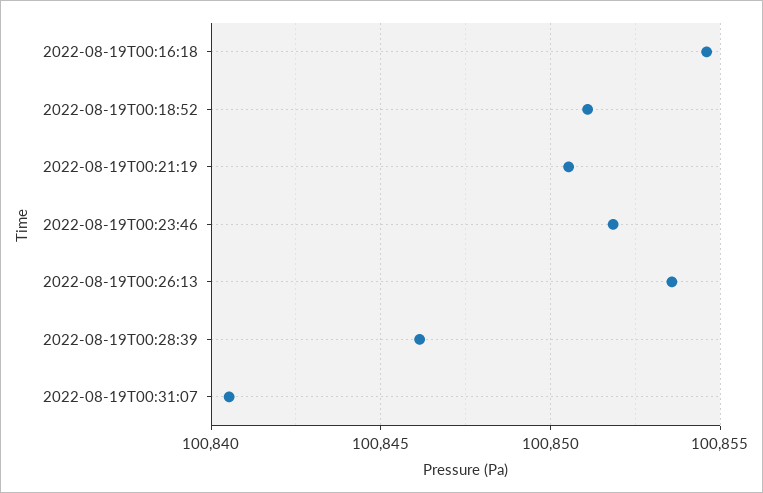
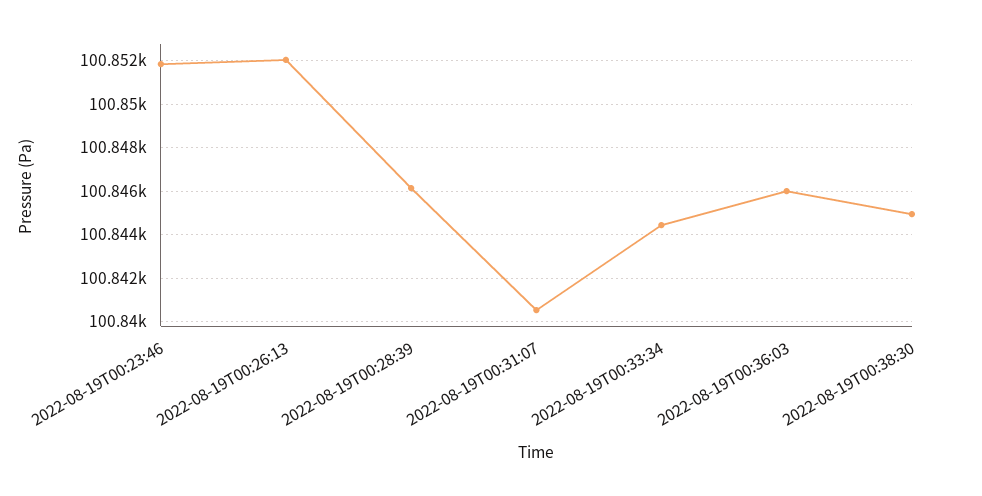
2022-08-19T00:16:18: 100854.5 -> none
2022-08-19T00:18:52: 100851 -> none
2022-08-19T00:21:19: 100850.5 -> none
2022-08-19T00:26:13: 100853.5 -> 100852
2022-08-19T00:33:34: none -> 100844.5
2022-08-19T00:36:03: none -> 100846
2022-08-19T00:38:30: none -> 100845

